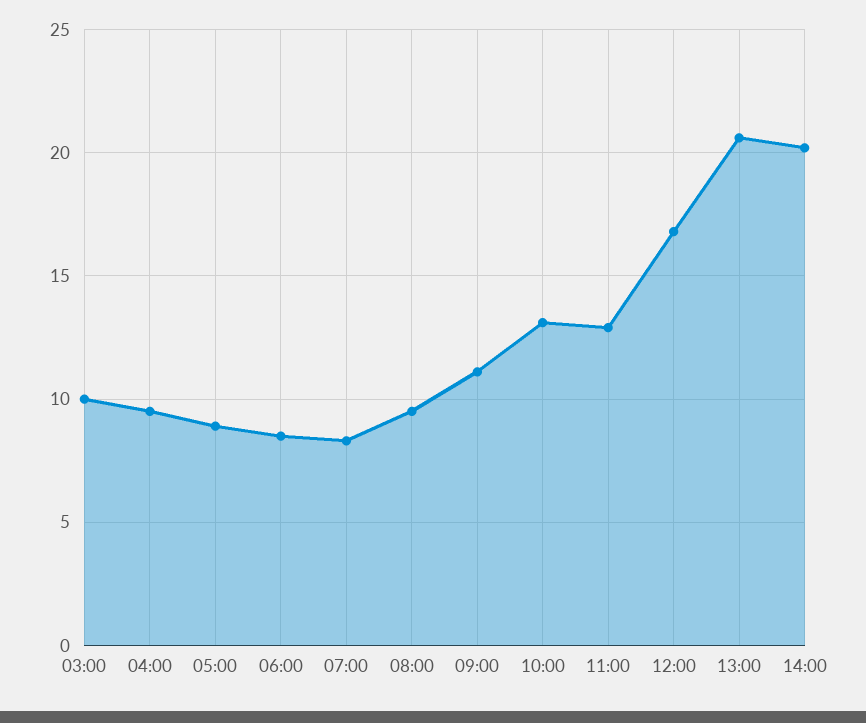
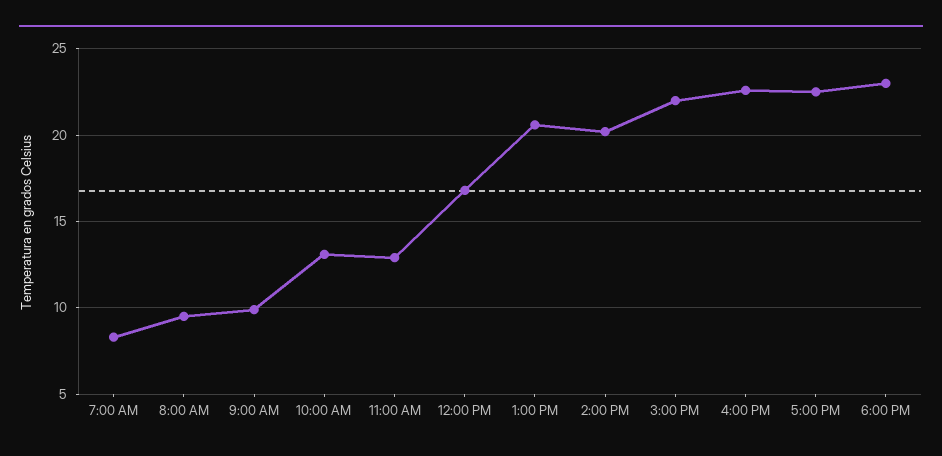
03:00: 10 -> none
04:00: 9.5 -> none
05:00: 9 -> none
06:00: 8.5 -> none
09:00: 11 -> 10
3:00 PM: none -> 22
4:00 PM: none -> 22.5
5:00 PM: none -> 22.5
6:00 PM: none -> 23

